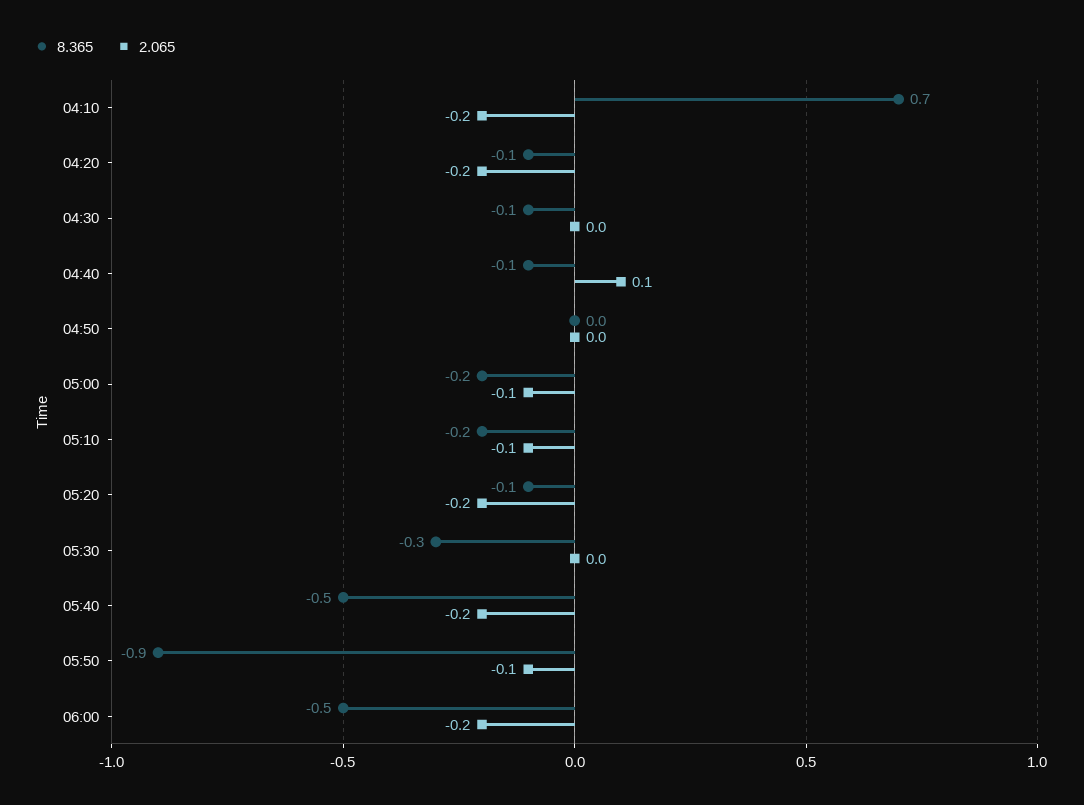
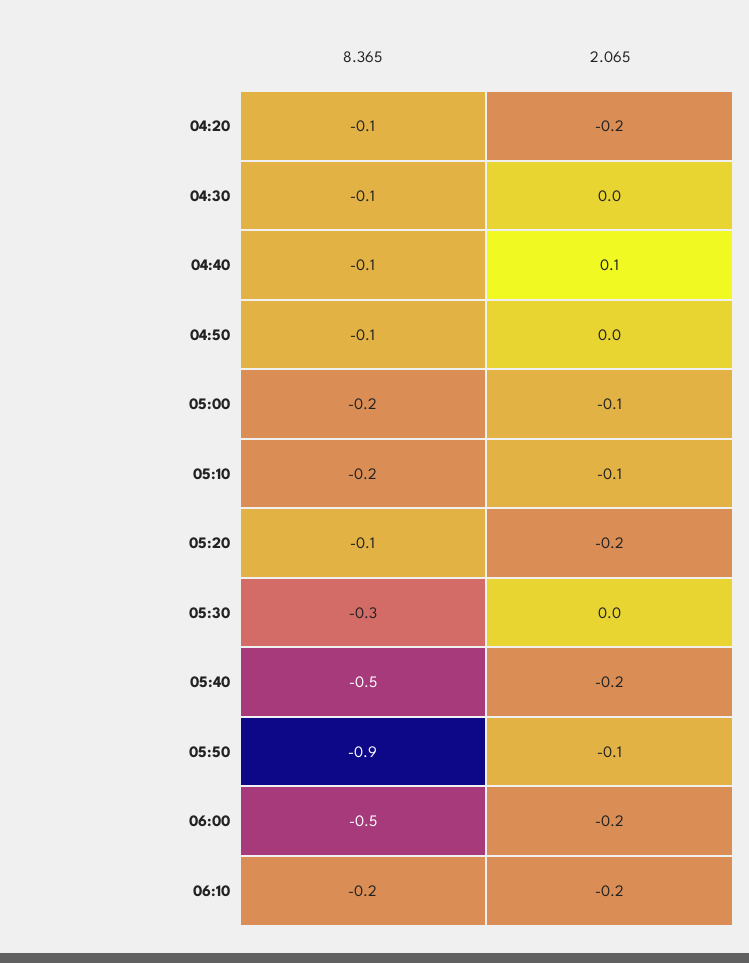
8.365, 04:10: 0.7 -> none
2.065, 04:10: -0.2 -> none
8.365, 04:50: 0 -> -0.1
8.365, 06:10: none -> -0.2
2.065, 06:10: none -> -0.2

